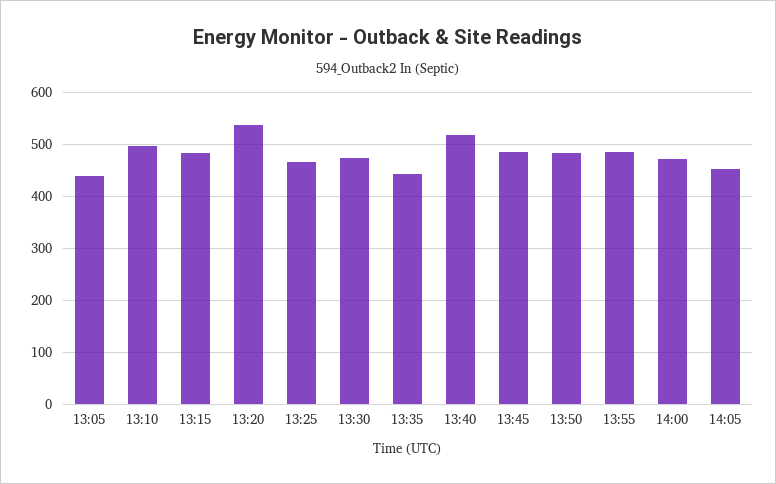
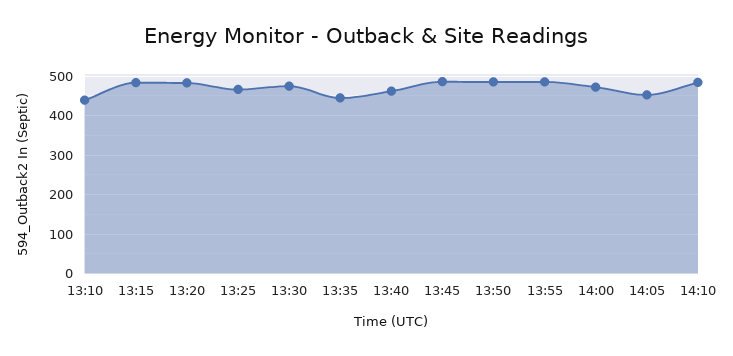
13:05: 440 -> none
13:10: 500 -> 440
13:20: 540 -> 480
13:40: 520 -> 460
14:10: none -> 480

